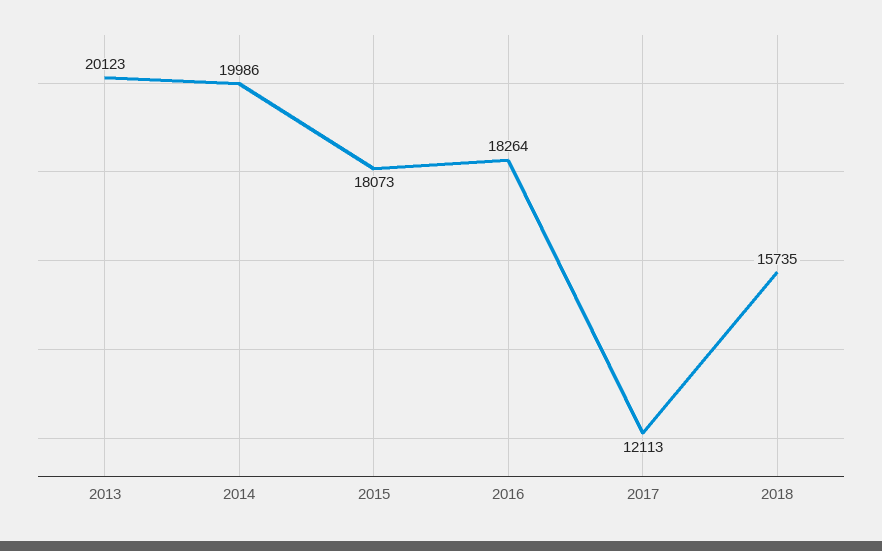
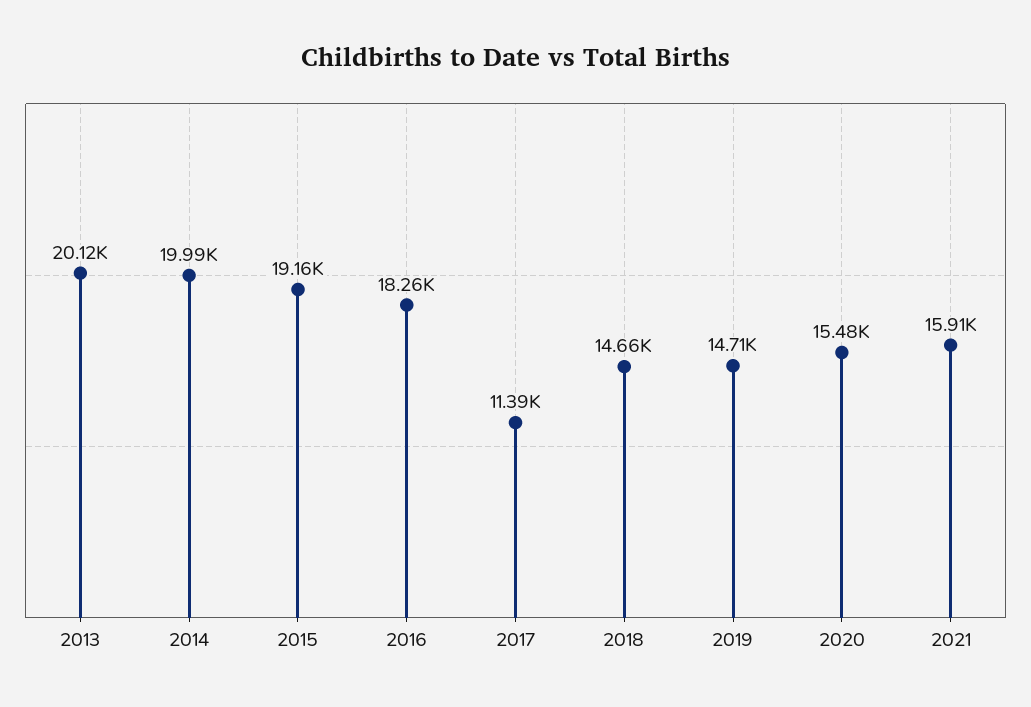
2015: 18073 -> 19160
2017: 12113 -> 11390
2018: 15735 -> 14660
2019: none -> 14710
2020: none -> 15480
2021: none -> 15910

